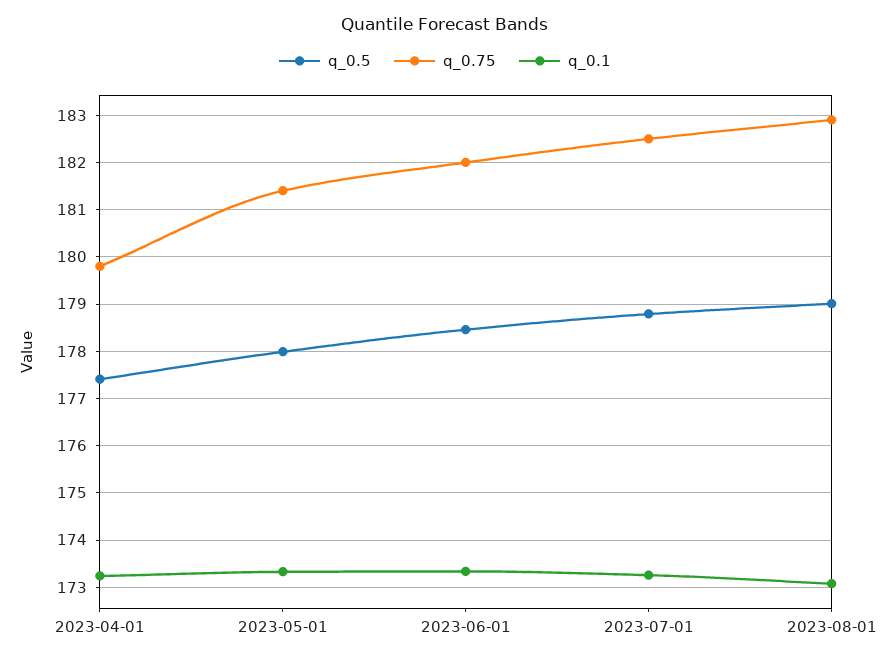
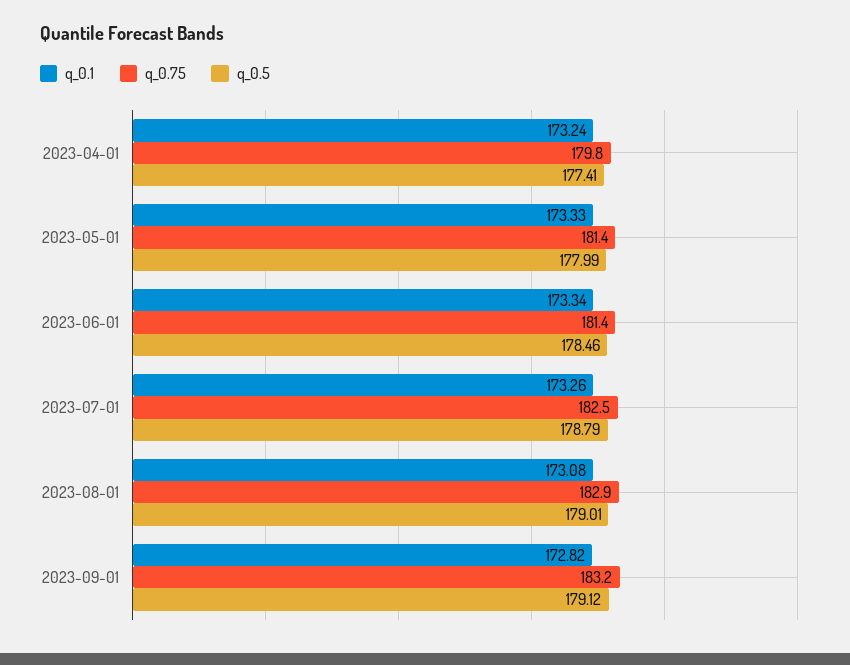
q_0.75, 2023-06-01: 182 -> 181.4
q_0.1, 2023-09-01: none -> 172.82
q_0.75, 2023-09-01: none -> 183.2
q_0.5, 2023-09-01: none -> 179.12

